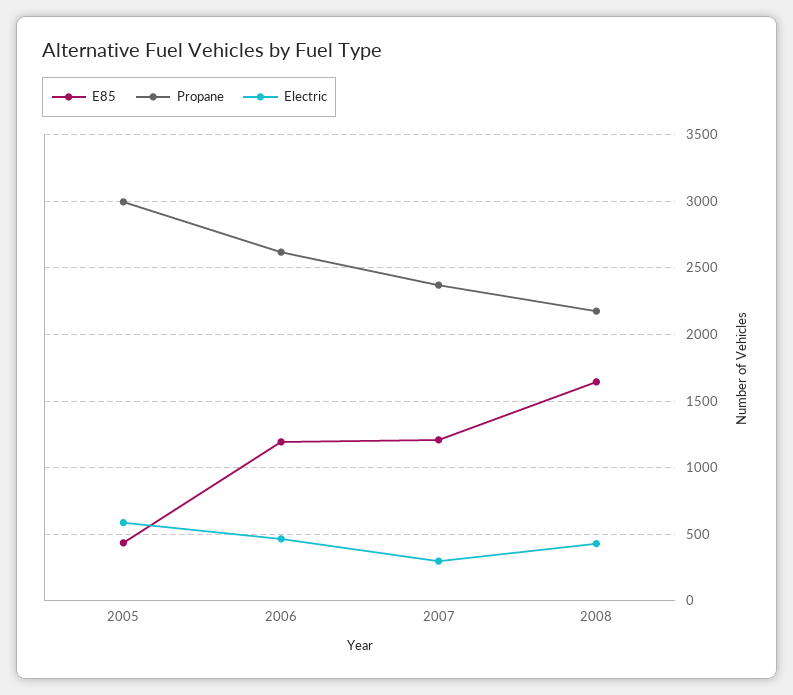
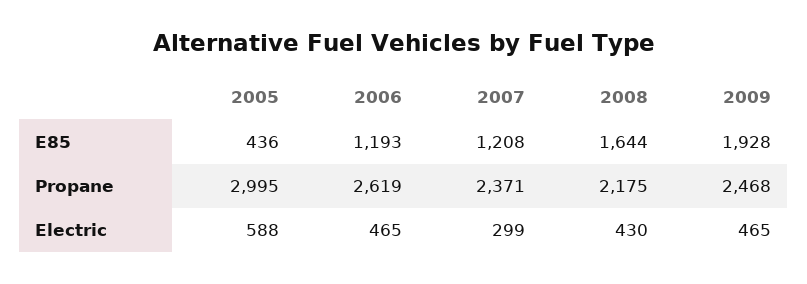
E85, 2009: none -> 1928
Propane, 2009: none -> 2468
Electric, 2009: none -> 465

